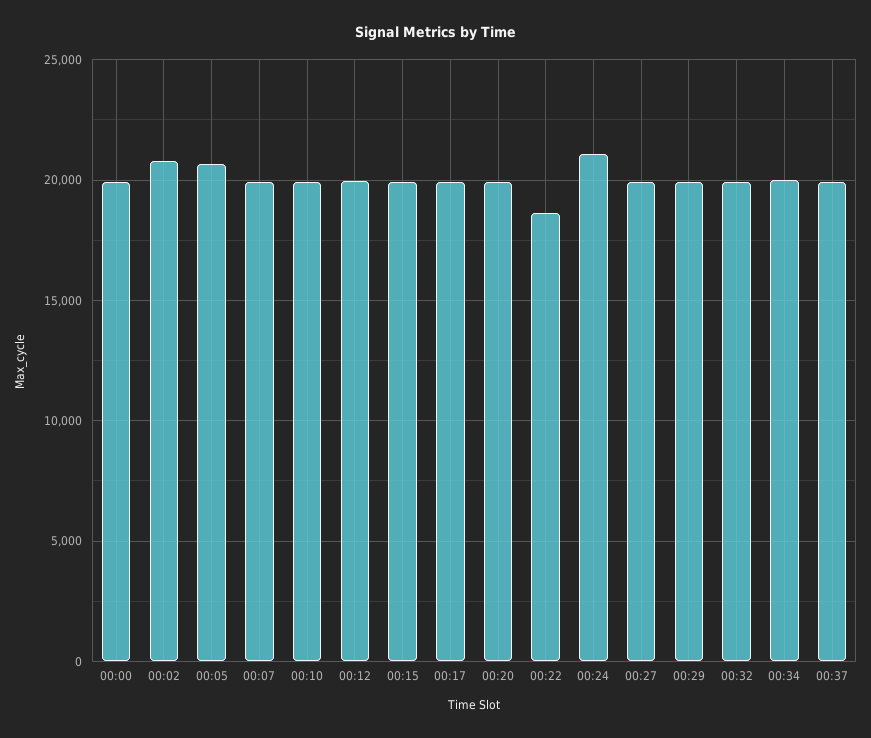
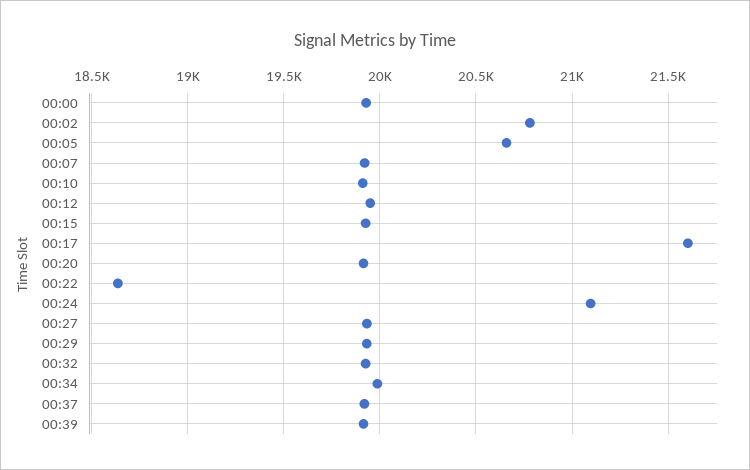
00:17: 20000 -> 21600
00:39: none -> 19900

